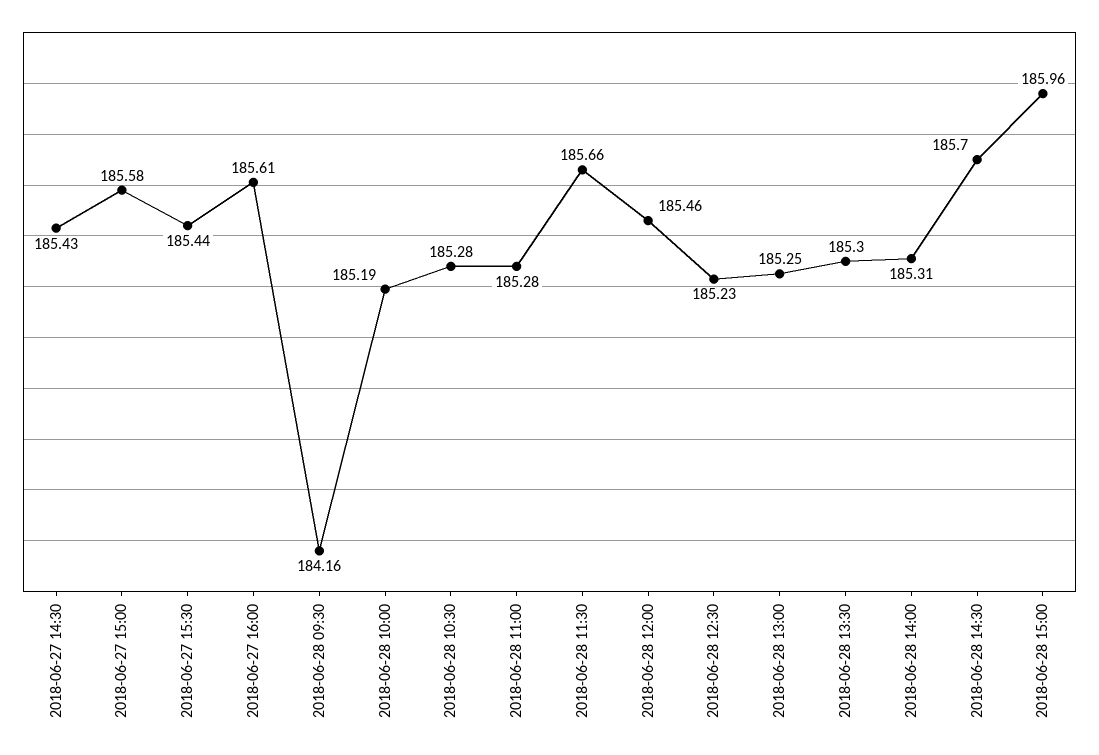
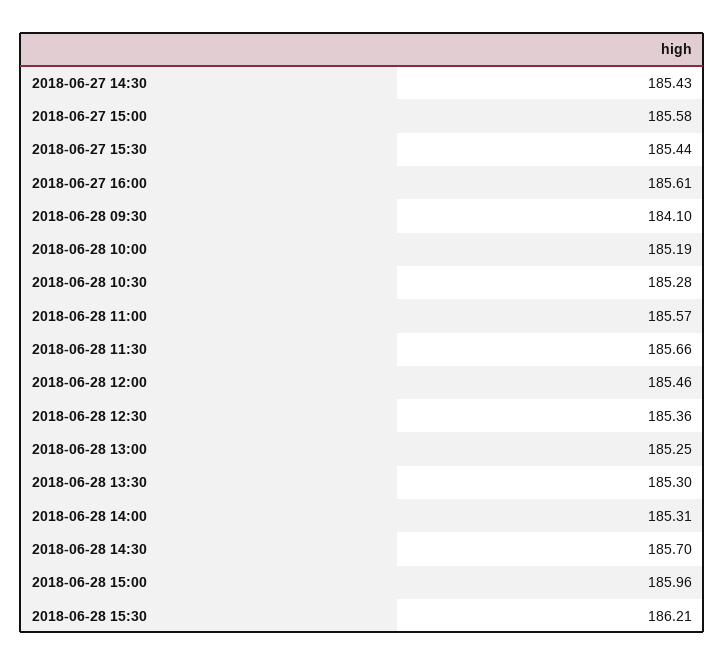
2018-06-28 09:30: 184.16 -> 184.1
2018-06-28 11:00: 185.28 -> 185.57
2018-06-28 12:30: 185.23 -> 185.36
2018-06-28 15:30: none -> 186.21

